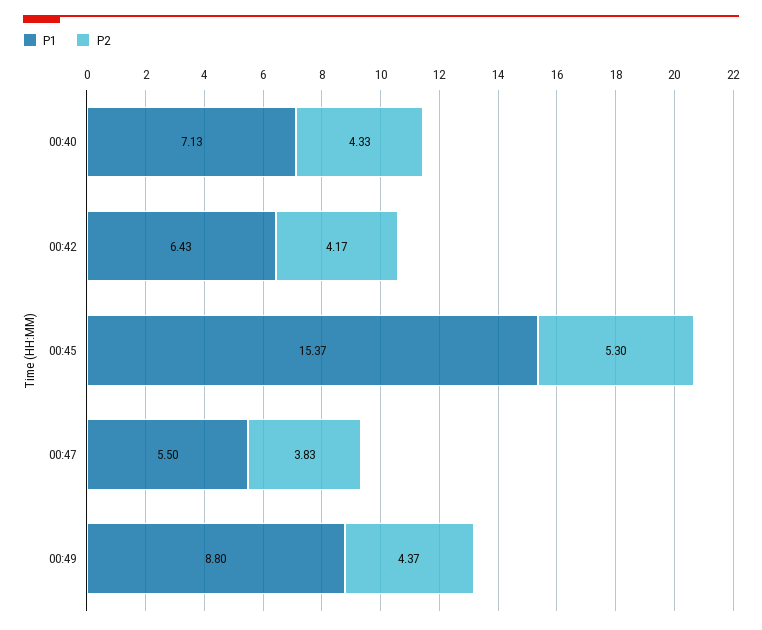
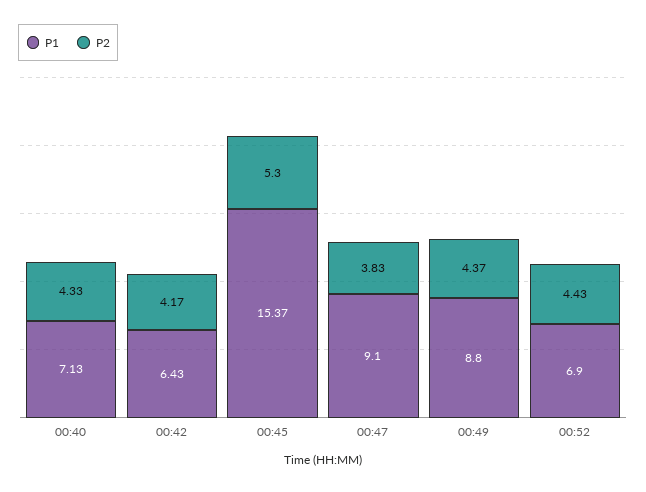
P1, 00:47: 5.5 -> 9.1
P1, 00:52: none -> 6.9
P2, 00:52: none -> 4.43

